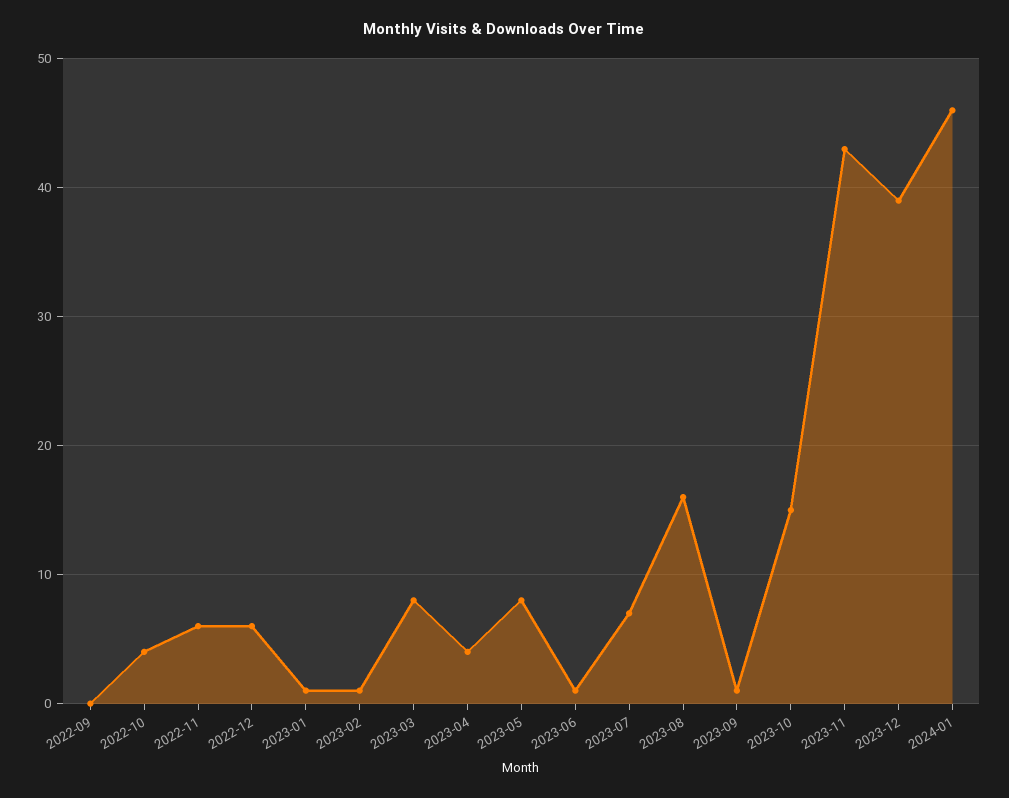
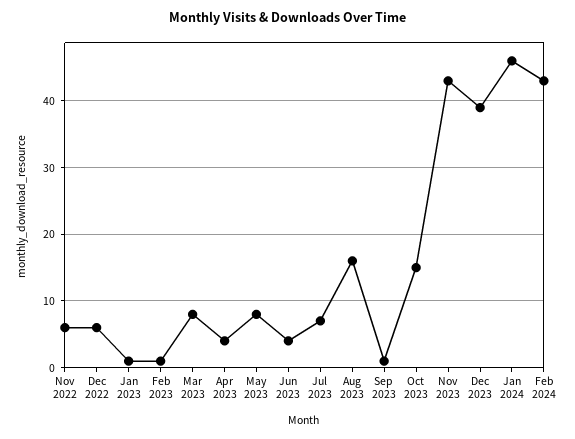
2022-09: 0 -> none
2022-10: 4 -> none
2023-06: 1 -> 4
Feb 2024: none -> 43

